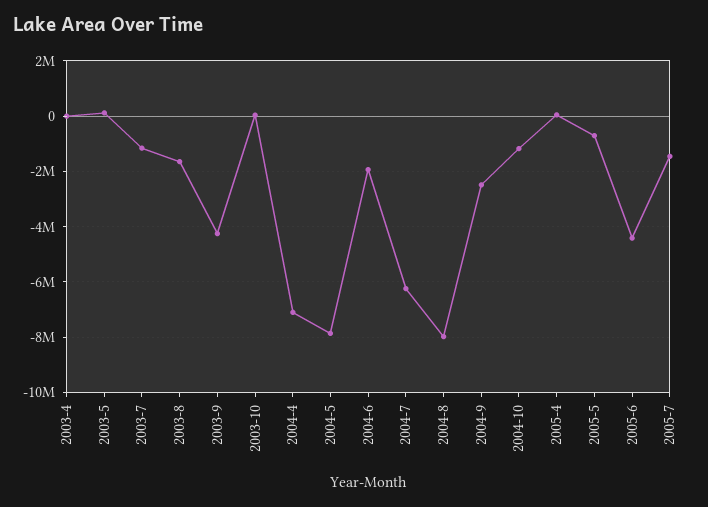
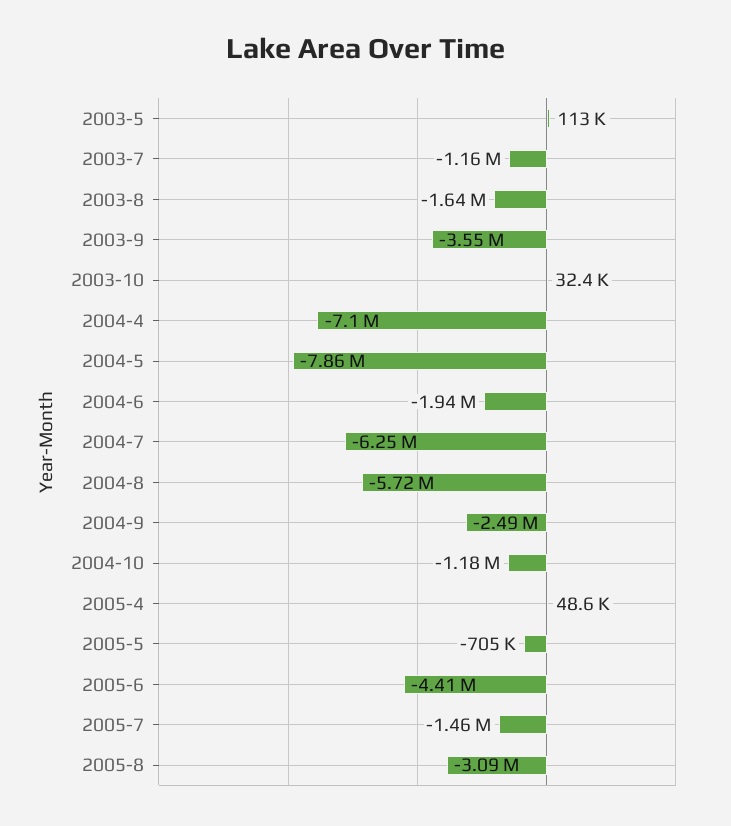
2003-4: 0 -> none
2003-9: -4250000 -> -3550000
2004-8: -8000000 -> -5720000
2005-8: none -> -3090000

